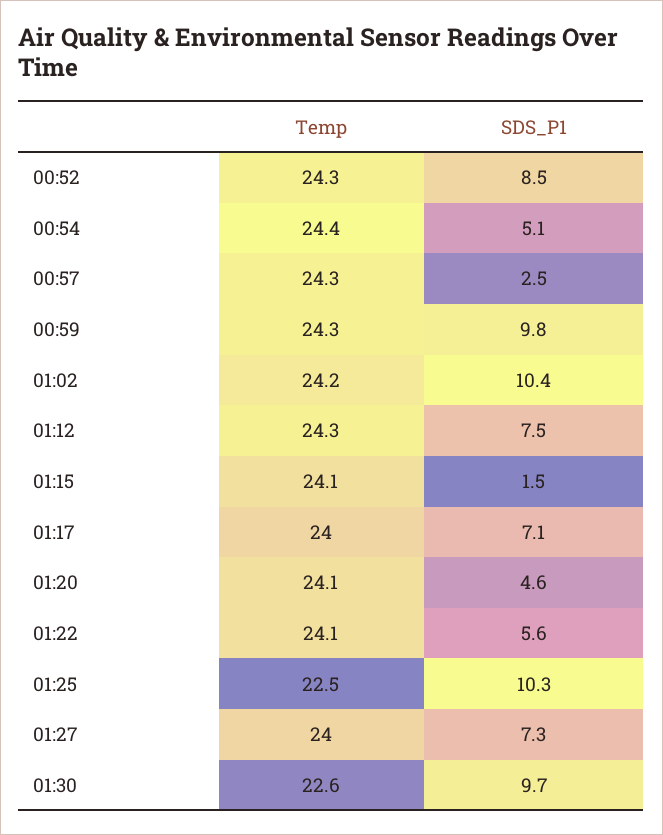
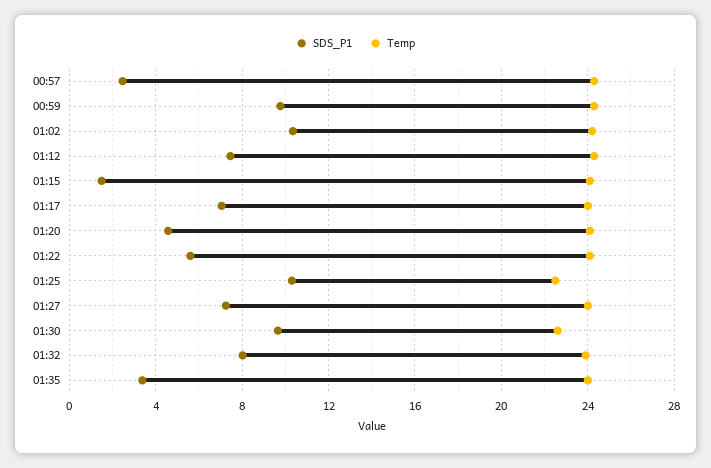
Temp, 00:52: 24.3 -> none
SDS_P1, 00:52: 8.5 -> none
Temp, 00:54: 24.4 -> none
SDS_P1, 00:54: 5.1 -> none
SDS_P1, 01:32: none -> 8
Temp, 01:32: none -> 24
SDS_P1, 01:35: none -> 3.5
Temp, 01:35: none -> 24

